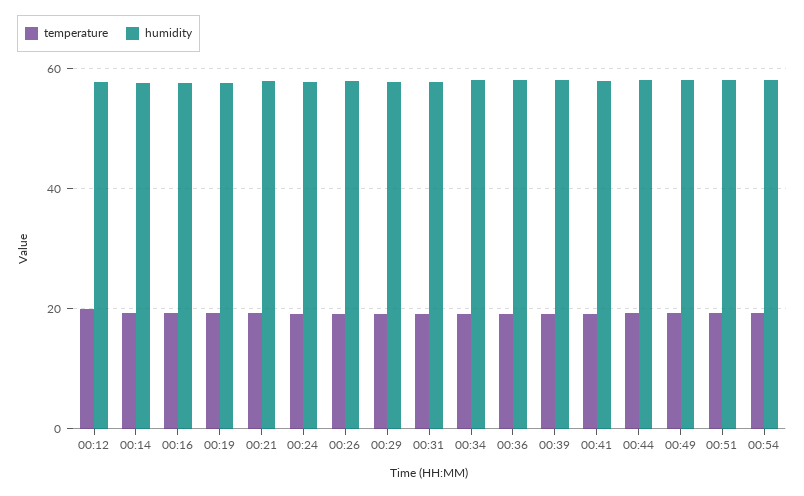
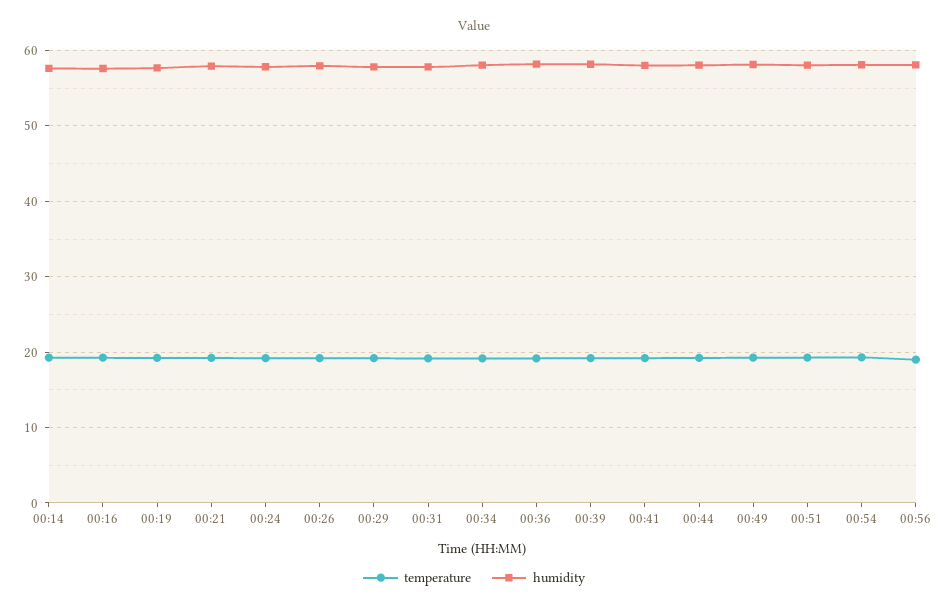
temperature, 00:12: 20 -> none
humidity, 00:12: 58 -> none
temperature, 00:56: none -> 19
humidity, 00:56: none -> 58

